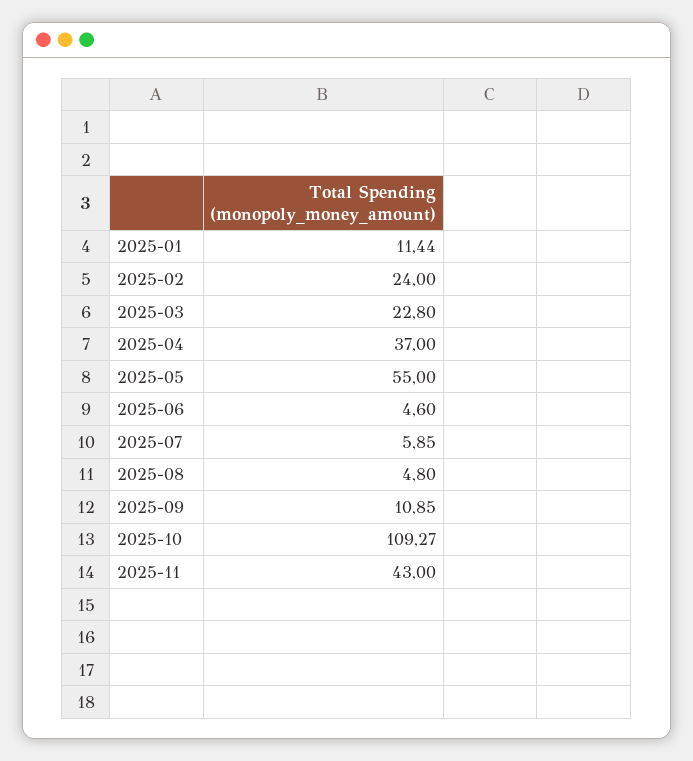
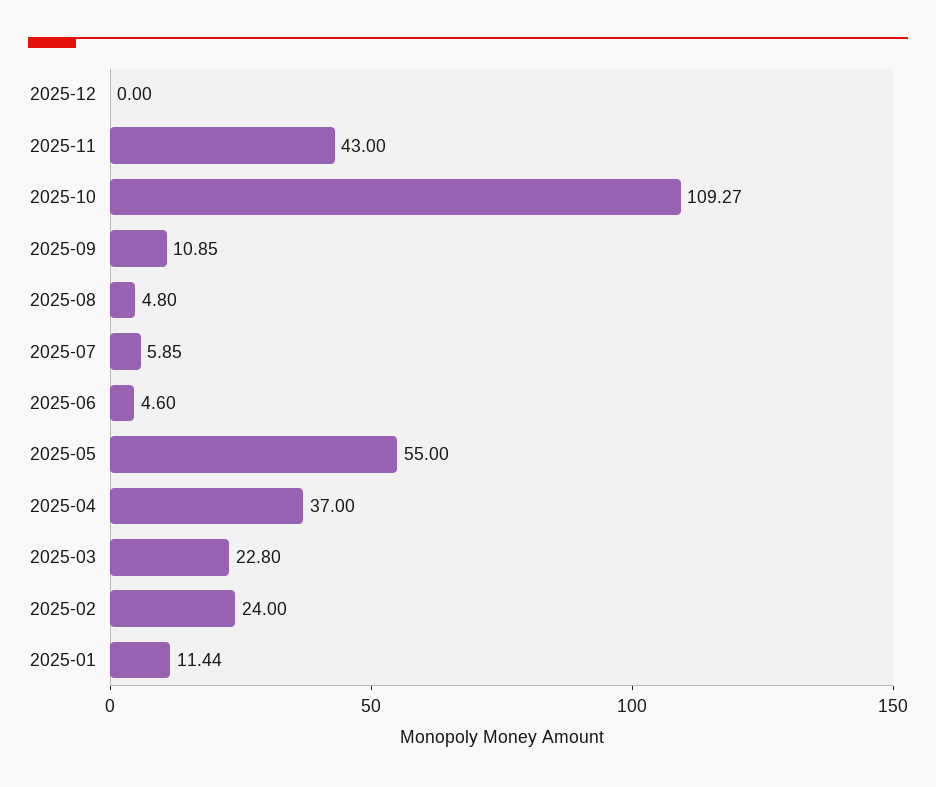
2025-12: none -> 0

